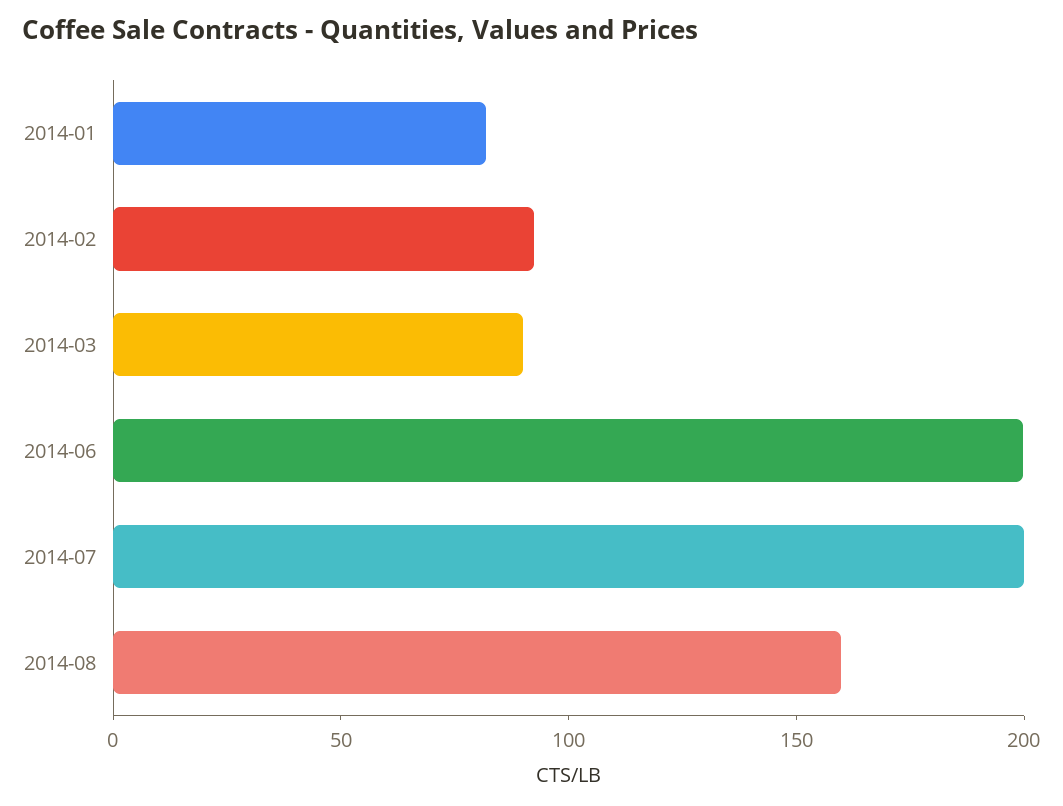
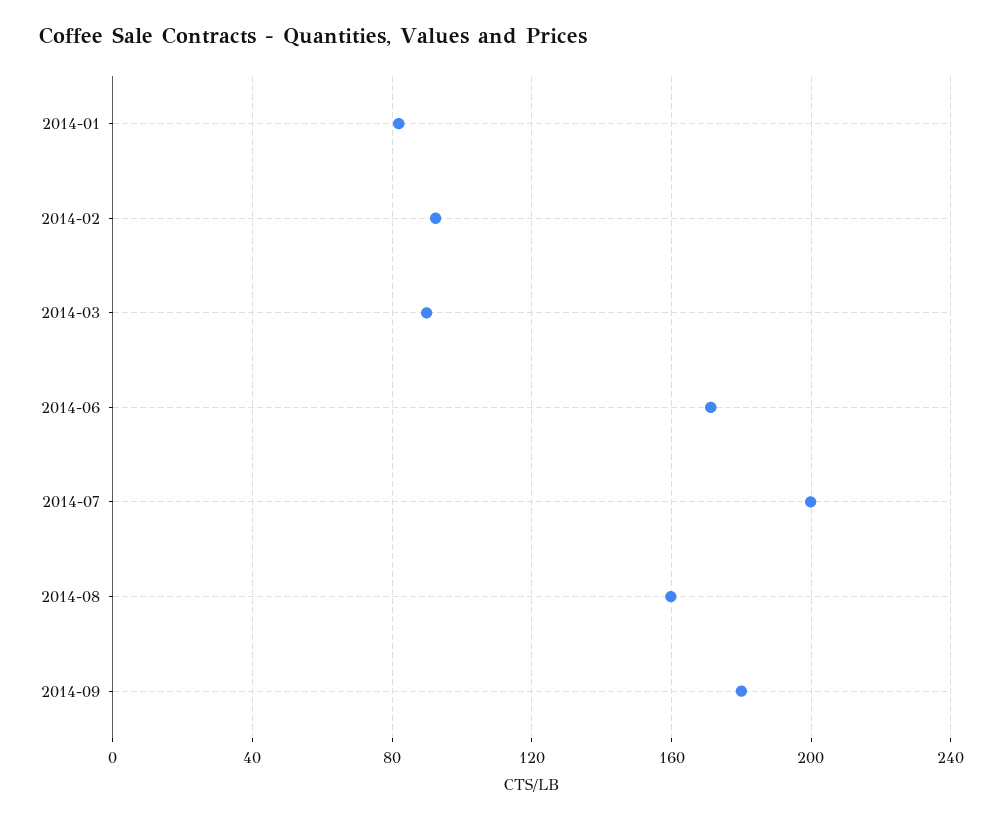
2014-06: 200 -> 170
2014-09: none -> 180

